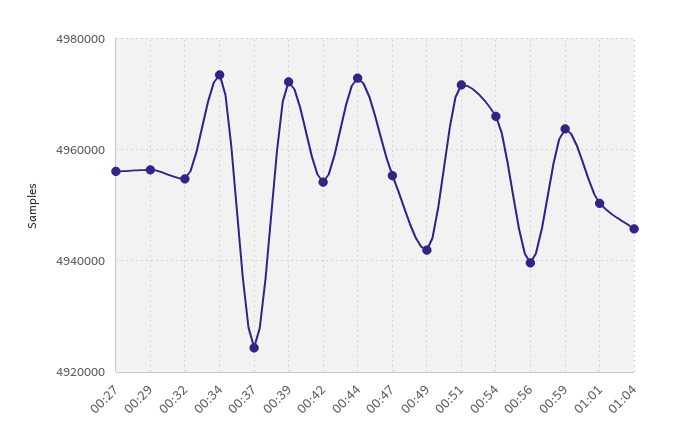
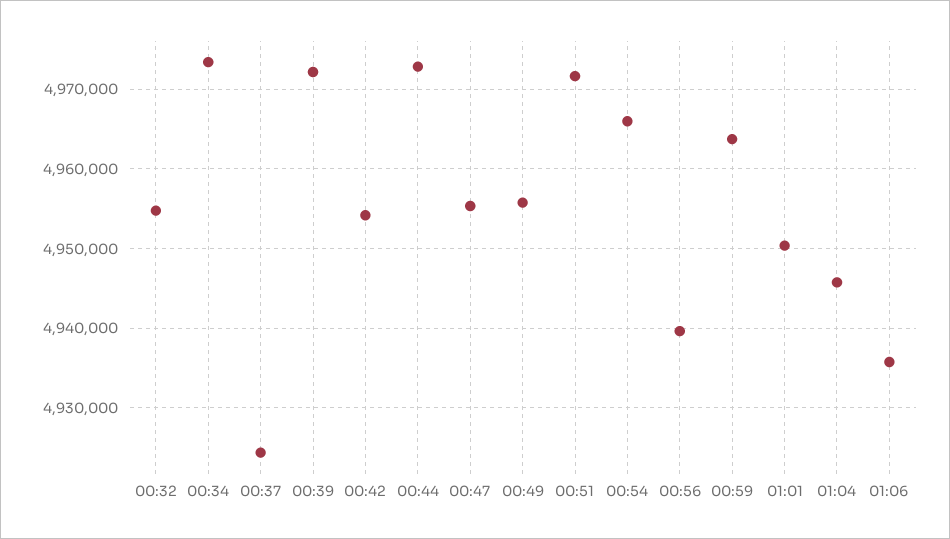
00:27: 4956000 -> none
00:29: 4956000 -> none
00:49: 4942000 -> 4956000
01:06: none -> 4936000

